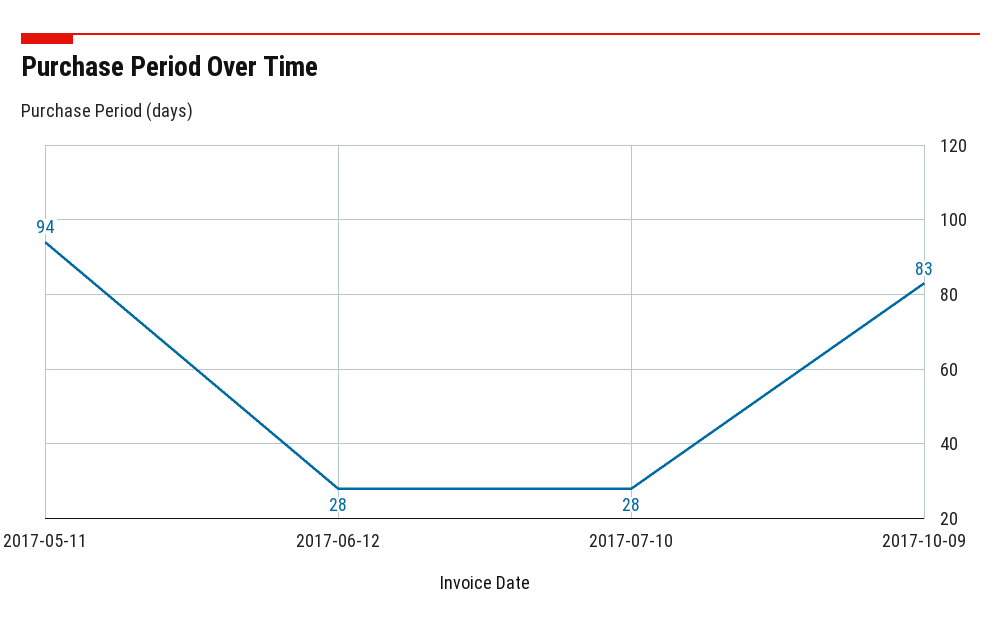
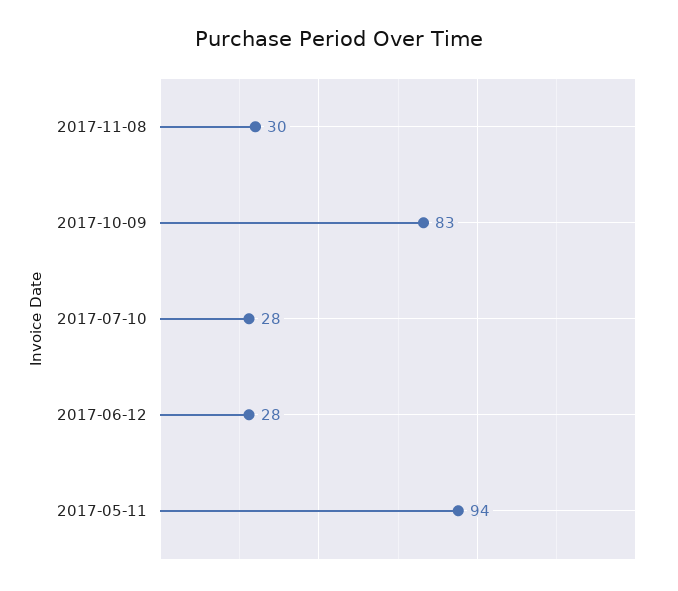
2017-11-08: none -> 30

